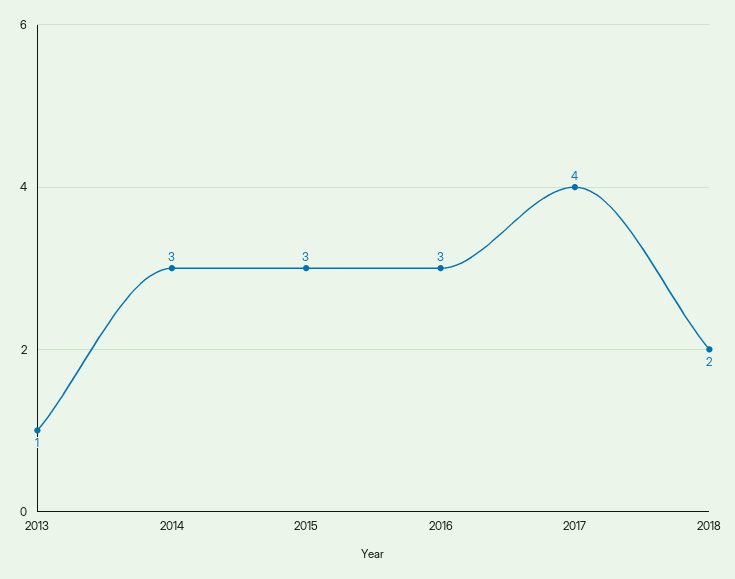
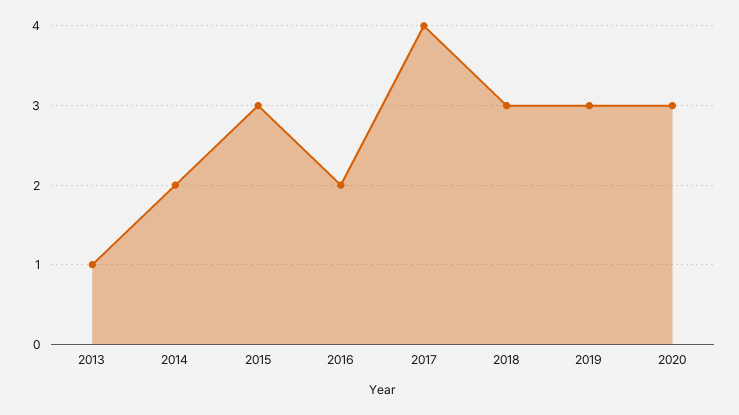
2014: 3 -> 2
2016: 3 -> 2
2018: 2 -> 3
2019: none -> 3
2020: none -> 3

